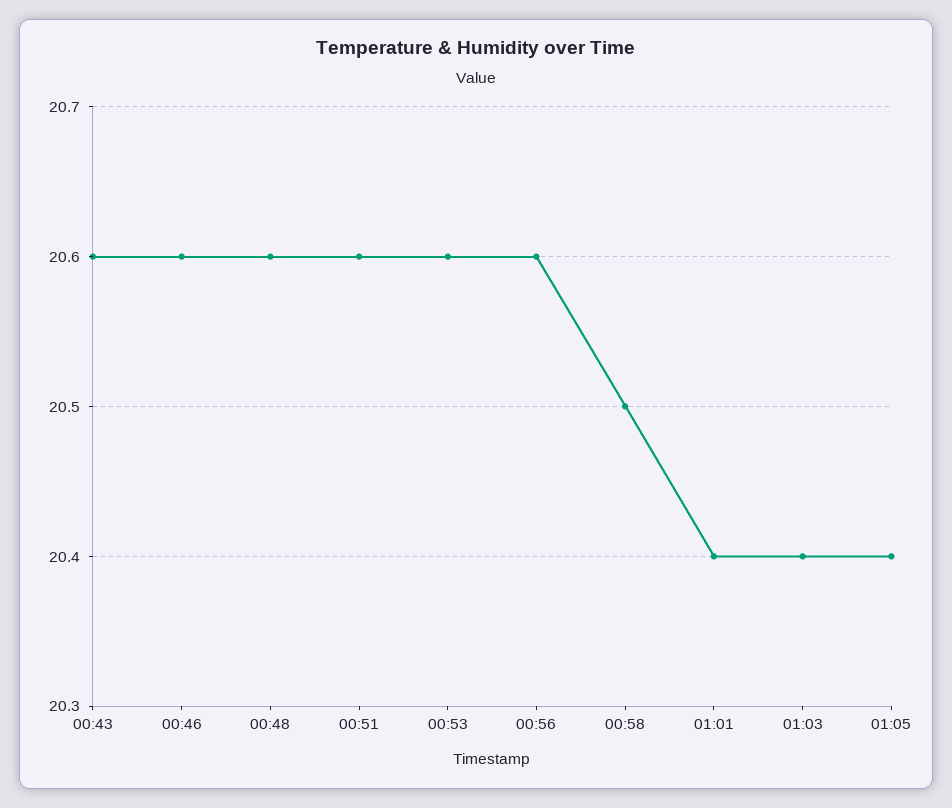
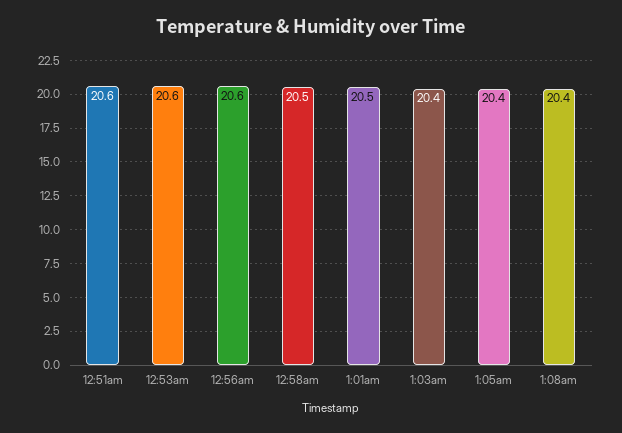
00:43: 20.6 -> none
00:46: 20.6 -> none
00:48: 20.6 -> none
01:01: 20.4 -> 20.5
1:08am: none -> 20.4

